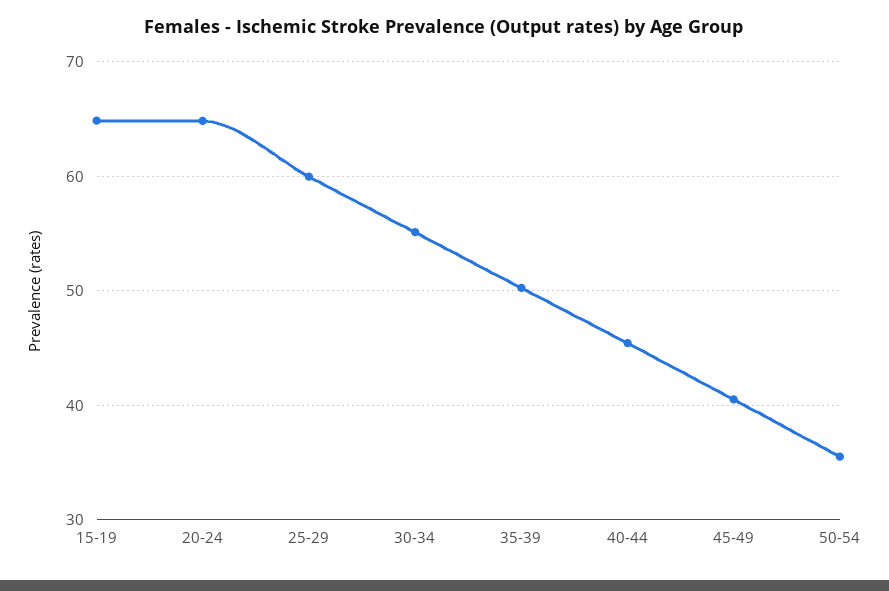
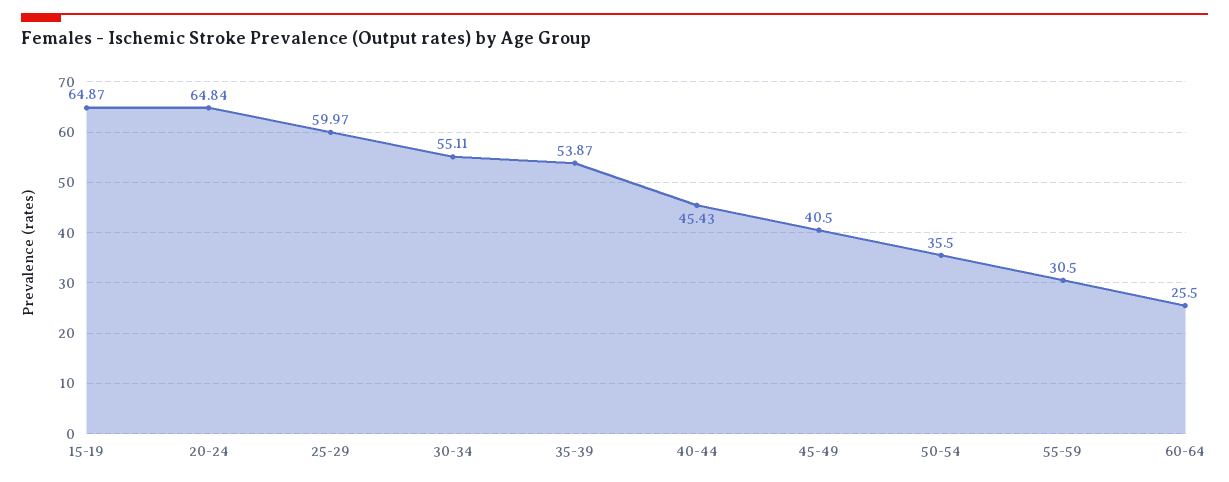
35-39: 50 -> 53.87
55-59: none -> 30.5
60-64: none -> 25.5

